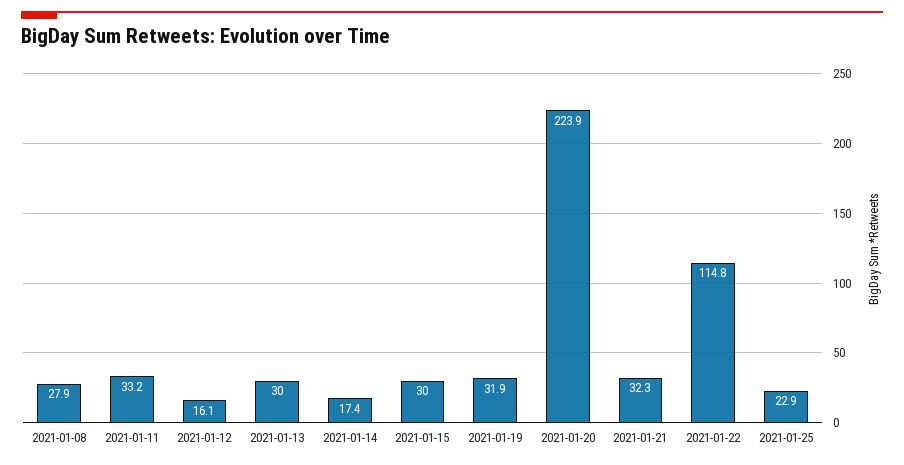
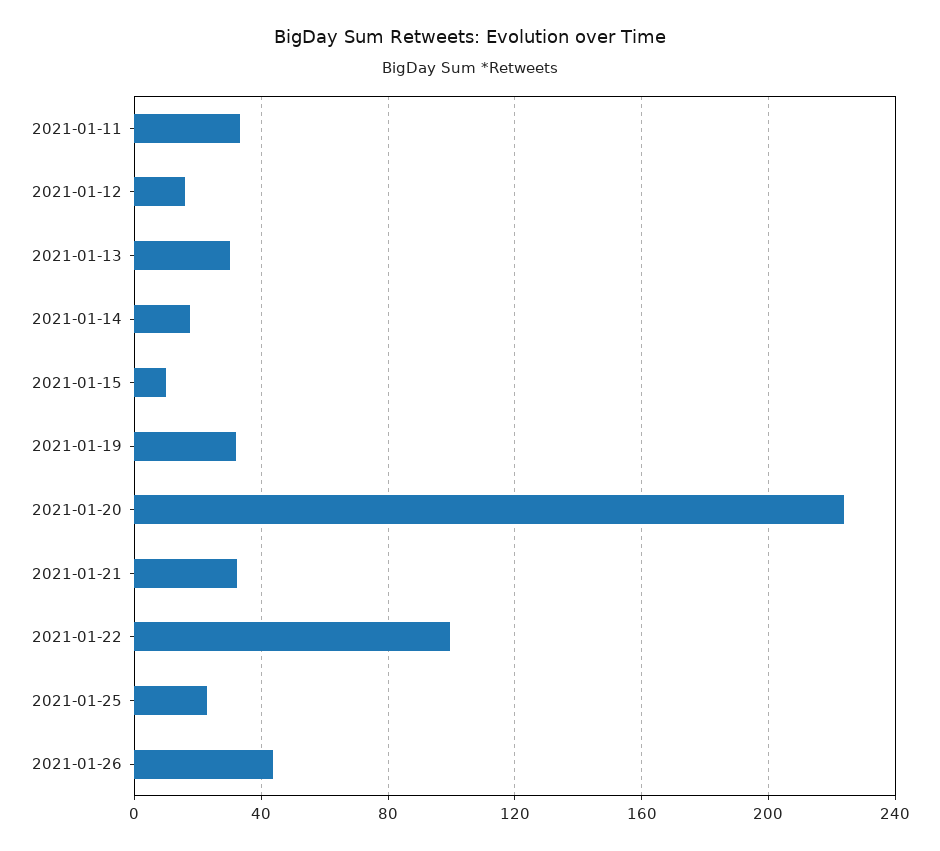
2021-01-08: 27.9 -> none
2021-01-15: 30 -> 10
2021-01-22: 114.8 -> 100
2021-01-26: none -> 45

